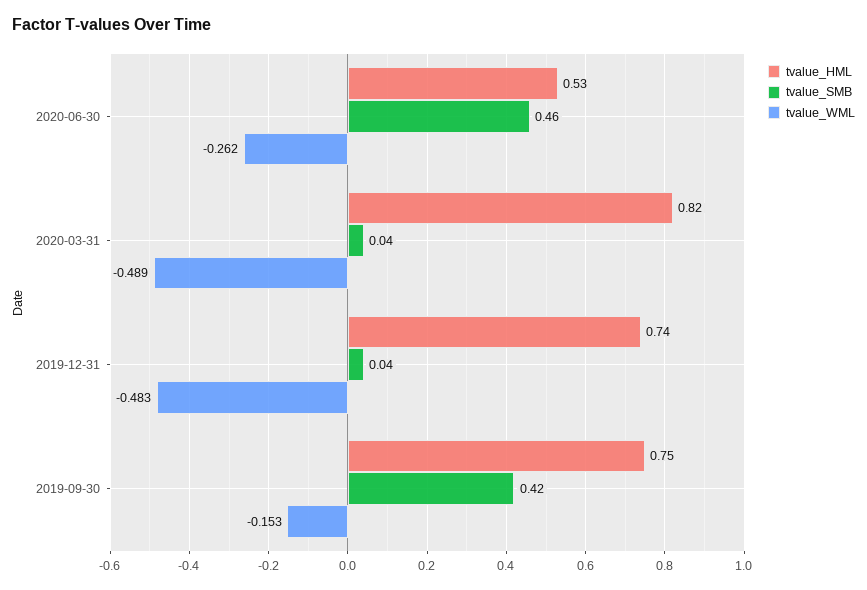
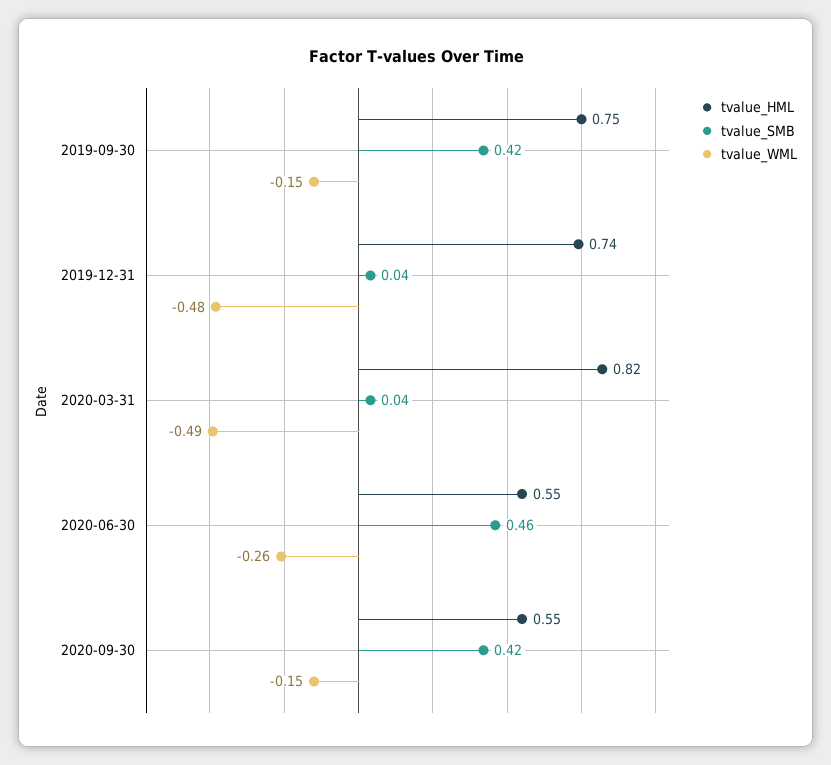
tvalue_HML, 2020-06-30: 0.53 -> 0.55
tvalue_HML, 2020-09-30: none -> 0.55
tvalue_SMB, 2020-09-30: none -> 0.42
tvalue_WML, 2020-09-30: none -> -0.15

